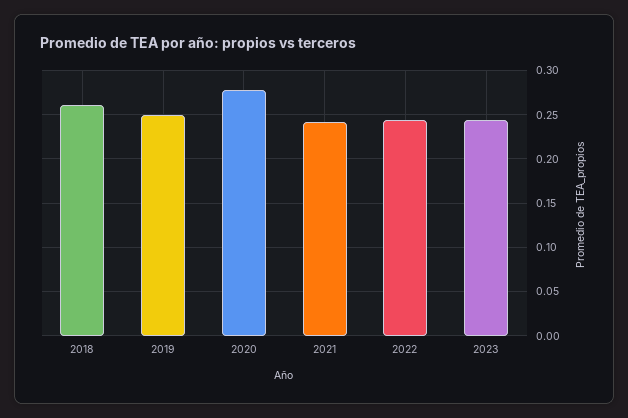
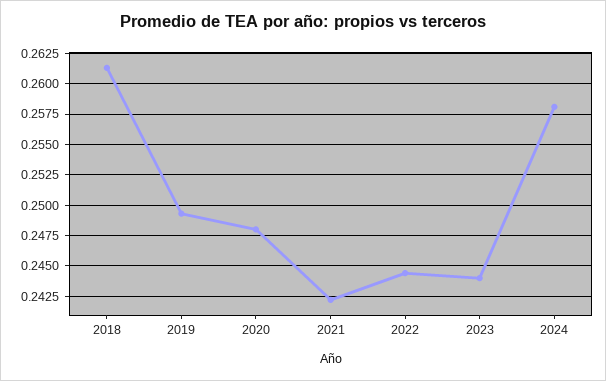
2020: 0.28 -> 0.248
2024: none -> 0.258

